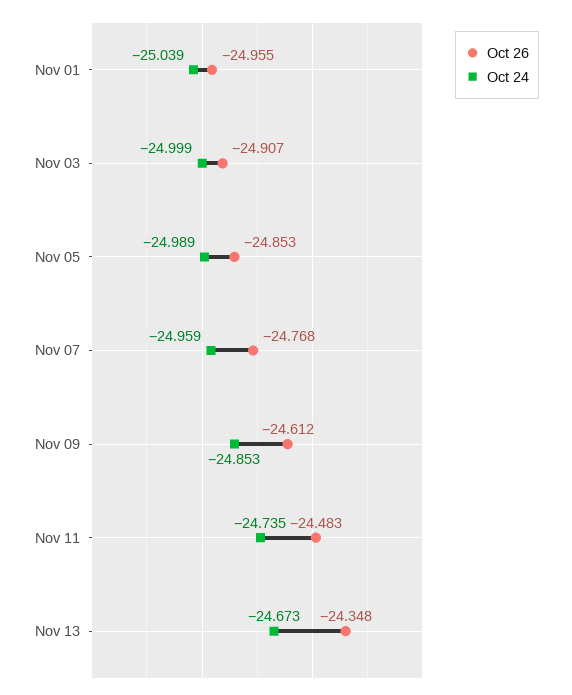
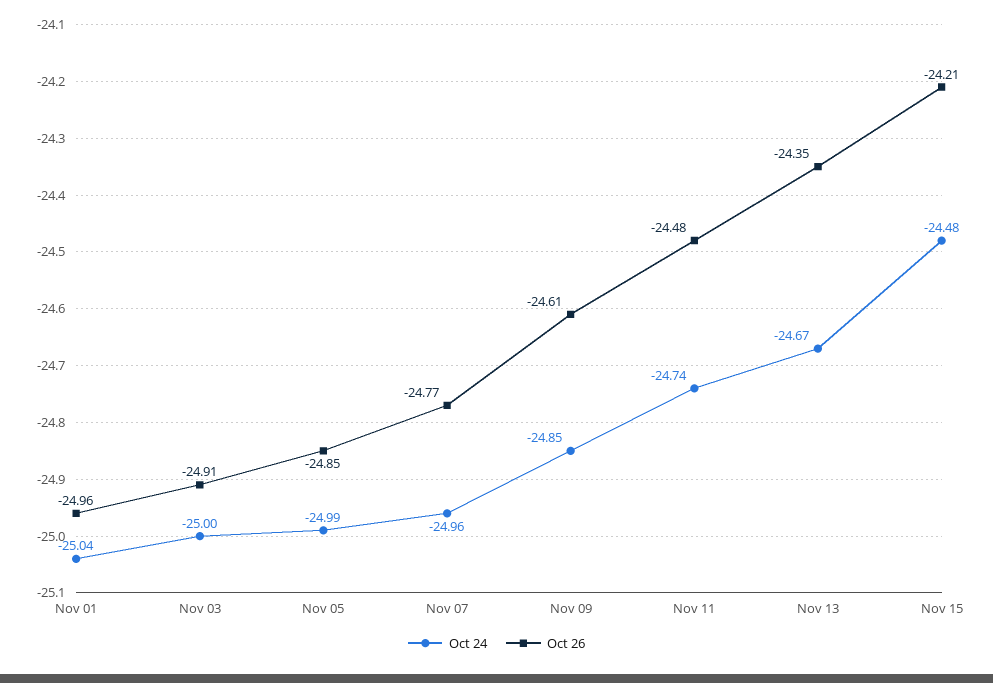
Oct 24, Nov 15: none -> -24.48
Oct 26, Nov 15: none -> -24.21

